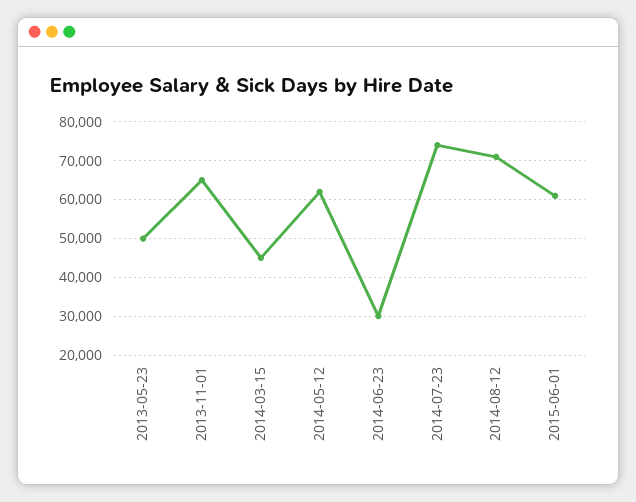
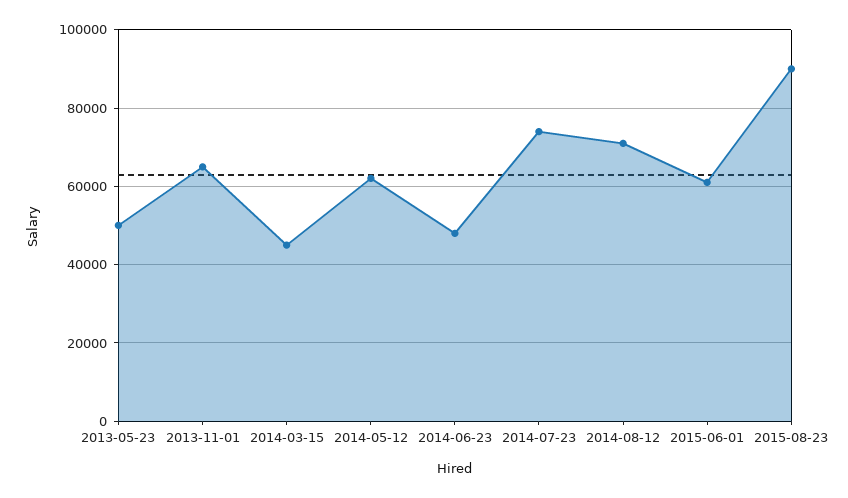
2014-06-23: 30000 -> 48000
2015-08-23: none -> 90000

